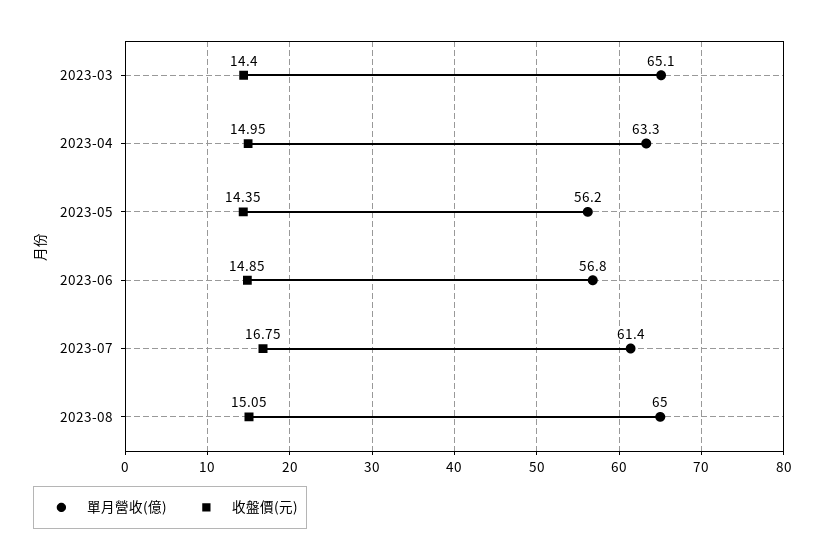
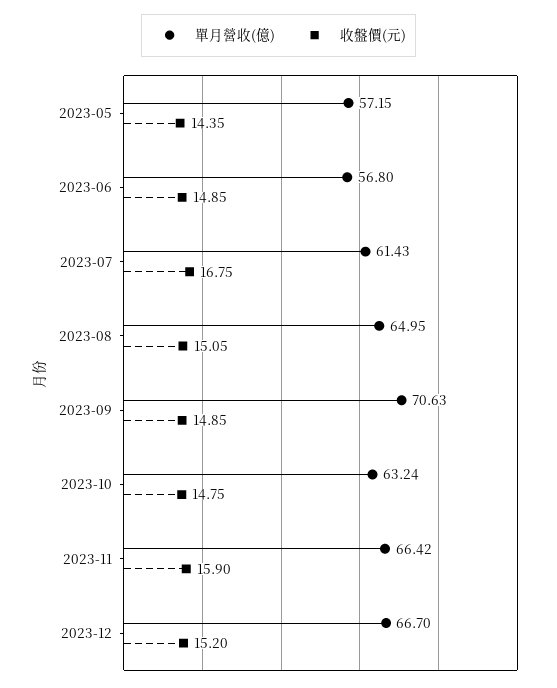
單月營收(億), 2023-03: 65.1 -> none
收盤價(元), 2023-03: 14.4 -> none
單月營收(億), 2023-04: 63.3 -> none
收盤價(元), 2023-04: 14.95 -> none
單月營收(億), 2023-05: 56.2 -> 57.15
單月營收(億), 2023-09: none -> 70.63
收盤價(元), 2023-09: none -> 14.85
單月營收(億), 2023-10: none -> 63.24
收盤價(元), 2023-10: none -> 14.75
單月營收(億), 2023-11: none -> 66.42
收盤價(元), 2023-11: none -> 15.9
單月營收(億), 2023-12: none -> 66.7
收盤價(元), 2023-12: none -> 15.2

